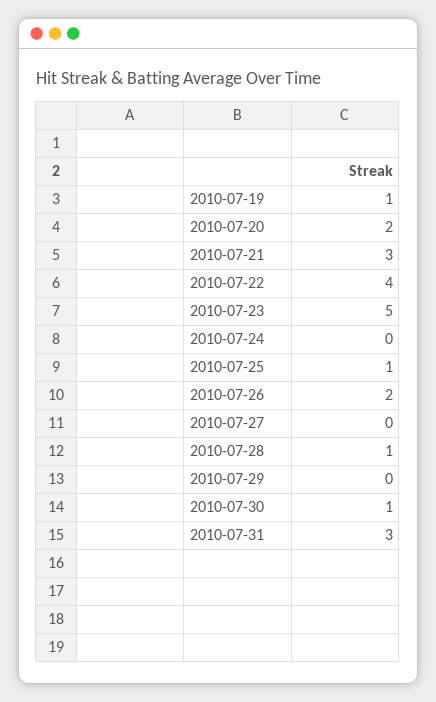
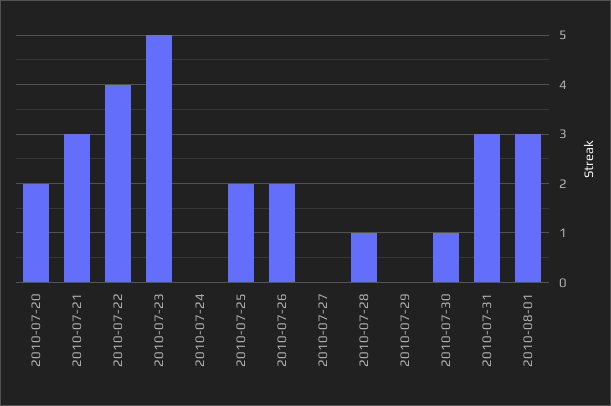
2010-07-19: 1 -> none
2010-07-25: 1 -> 2
2010-08-01: none -> 3

